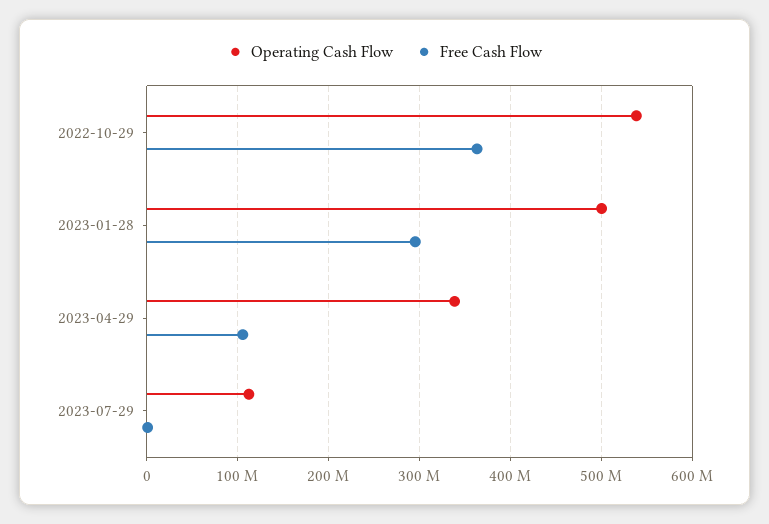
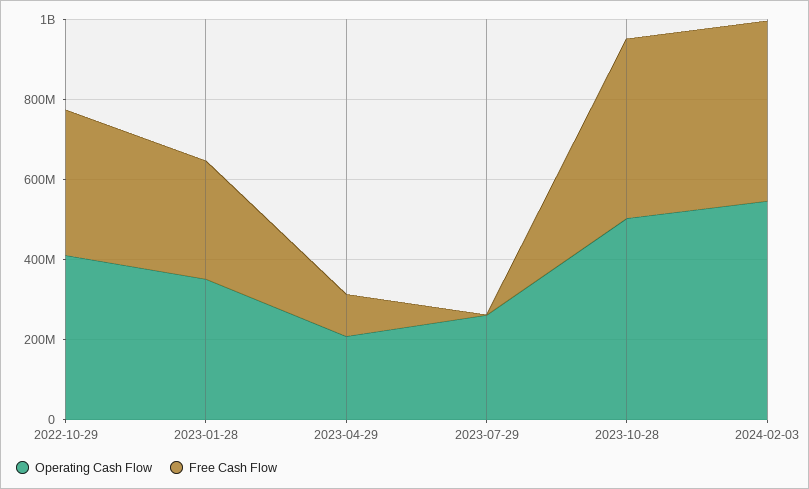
Operating Cash Flow, 2022-10-29: 540000000 -> 400000000
Operating Cash Flow, 2023-01-28: 500000000 -> 350000000
Operating Cash Flow, 2023-04-29: 340000000 -> 200000000
Operating Cash Flow, 2023-07-29: 110000000 -> 250000000
Operating Cash Flow, 2023-10-28: none -> 500000000
Free Cash Flow, 2023-10-28: none -> 450000000
Operating Cash Flow, 2024-02-03: none -> 550000000
Free Cash Flow, 2024-02-03: none -> 450000000

